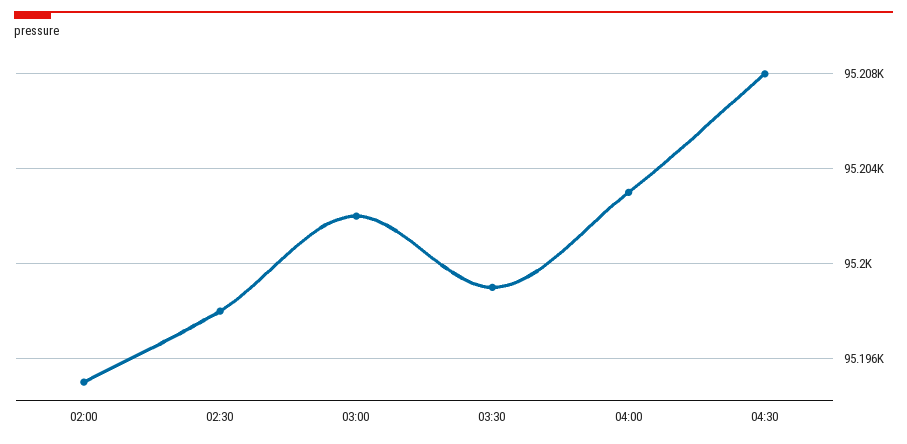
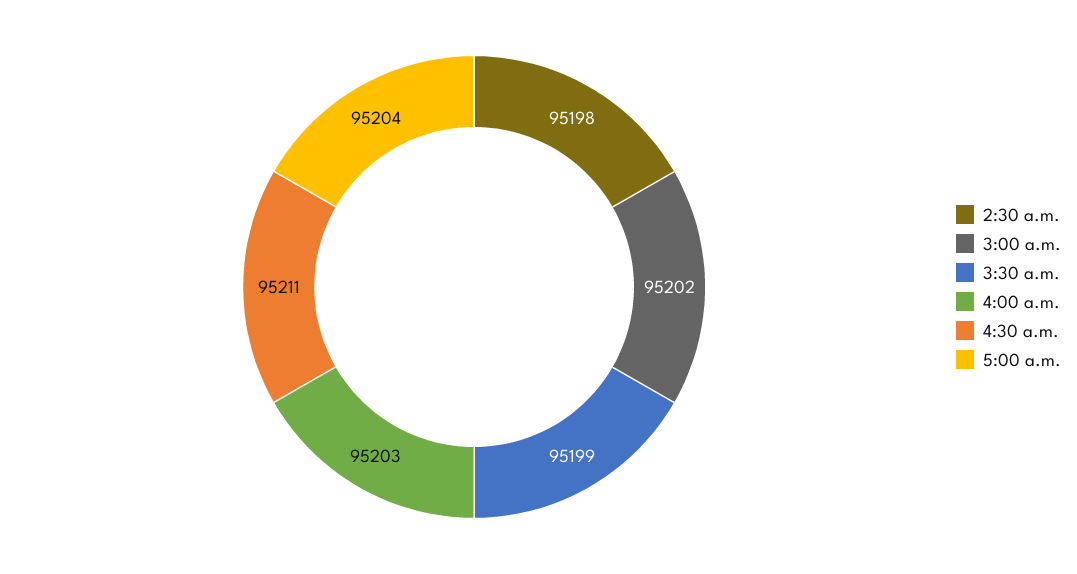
02:00: 95195 -> none
04:30: 95208 -> 95211
5:00 a.m.: none -> 95204

